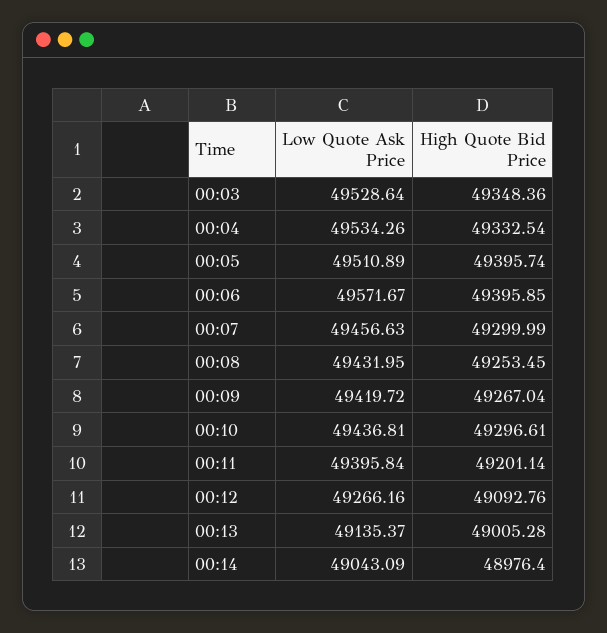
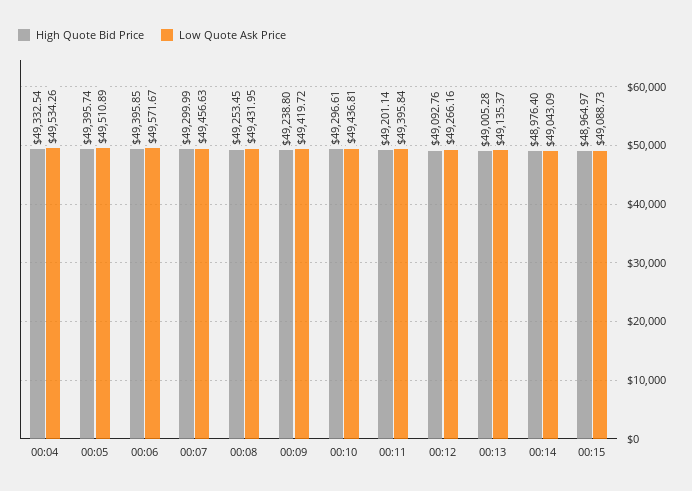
Low Quote Ask Price, 00:03: 49528.64 -> none
High Quote Bid Price, 00:03: 49348.36 -> none
High Quote Bid Price, 00:09: 49267.04 -> 49238.8
High Quote Bid Price, 00:15: none -> 48964.97
Low Quote Ask Price, 00:15: none -> 49088.73

